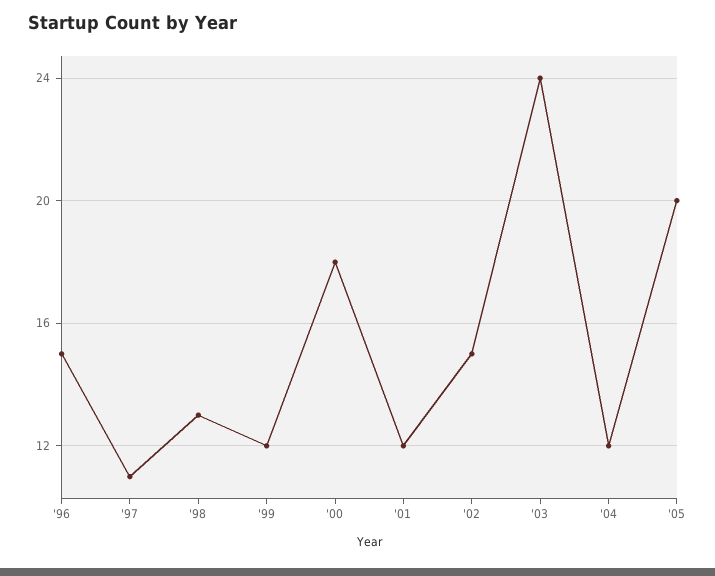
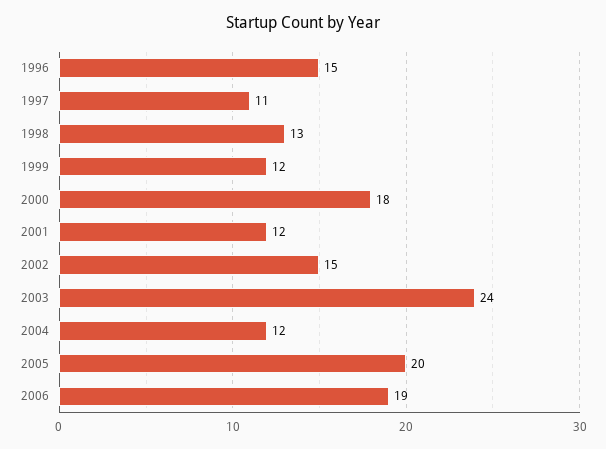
2006: none -> 19

